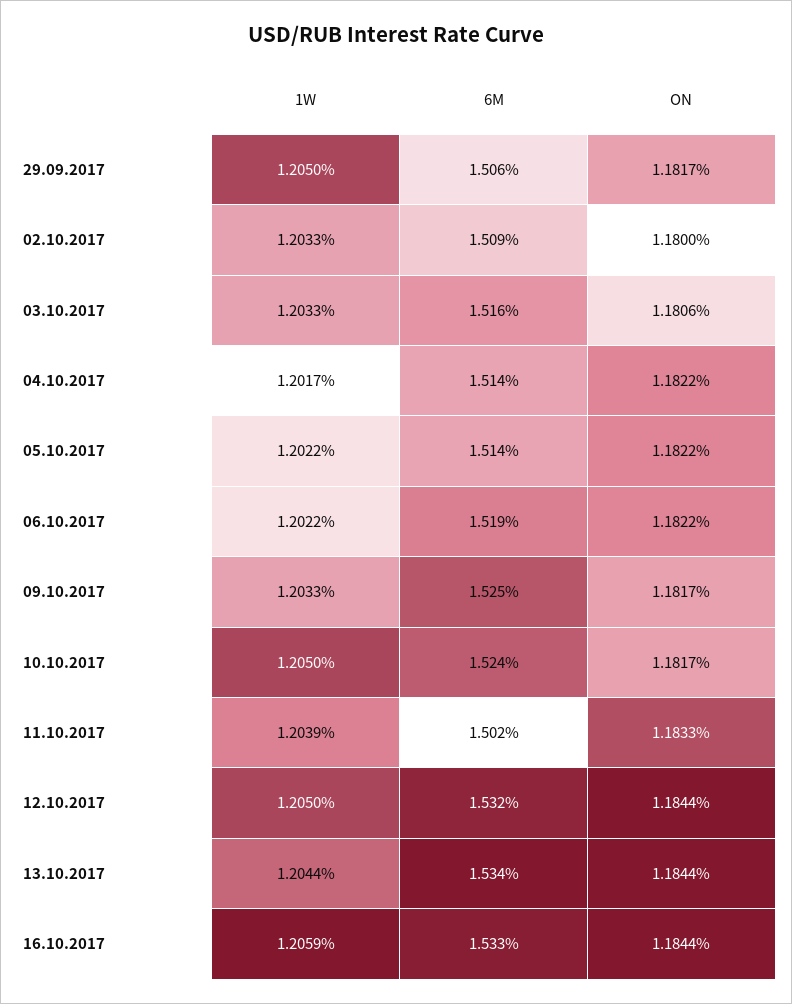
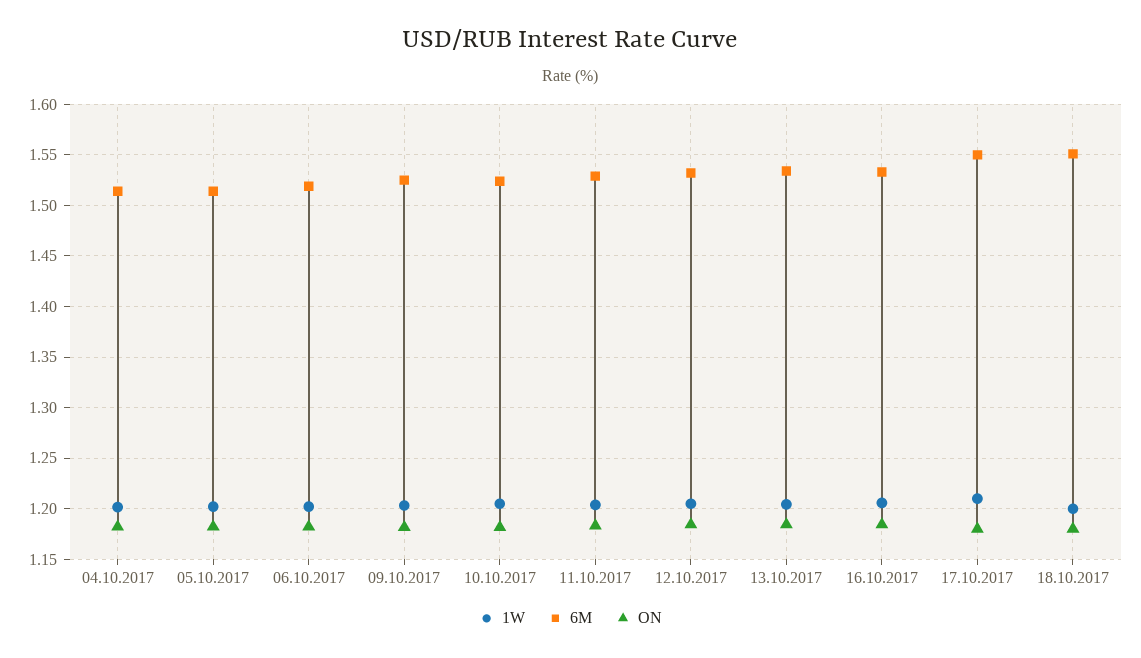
1W, 29.09.2017: 1.205 -> none
6M, 29.09.2017: 1.506 -> none
ON, 29.09.2017: 1.1817 -> none
1W, 02.10.2017: 1.2033 -> none
6M, 02.10.2017: 1.509 -> none
ON, 02.10.2017: 1.18 -> none
1W, 03.10.2017: 1.2033 -> none
6M, 03.10.2017: 1.516 -> none
ON, 03.10.2017: 1.1806 -> none
6M, 11.10.2017: 1.502 -> 1.53
1W, 17.10.2017: none -> 1.21
6M, 17.10.2017: none -> 1.55
ON, 17.10.2017: none -> 1.18
1W, 18.10.2017: none -> 1.2
6M, 18.10.2017: none -> 1.55
ON, 18.10.2017: none -> 1.18

